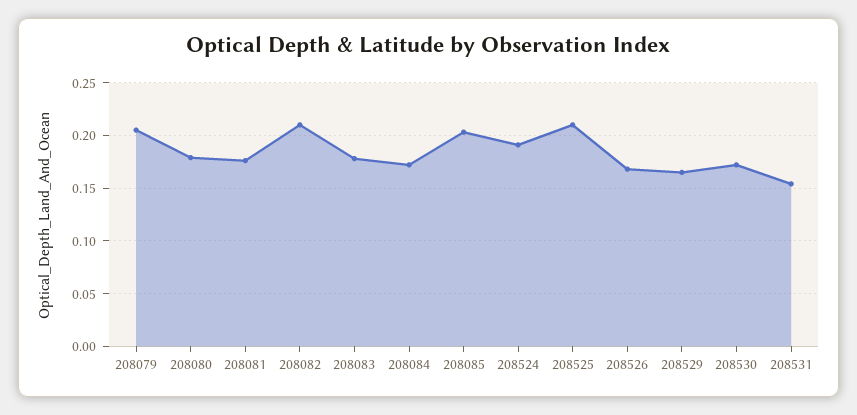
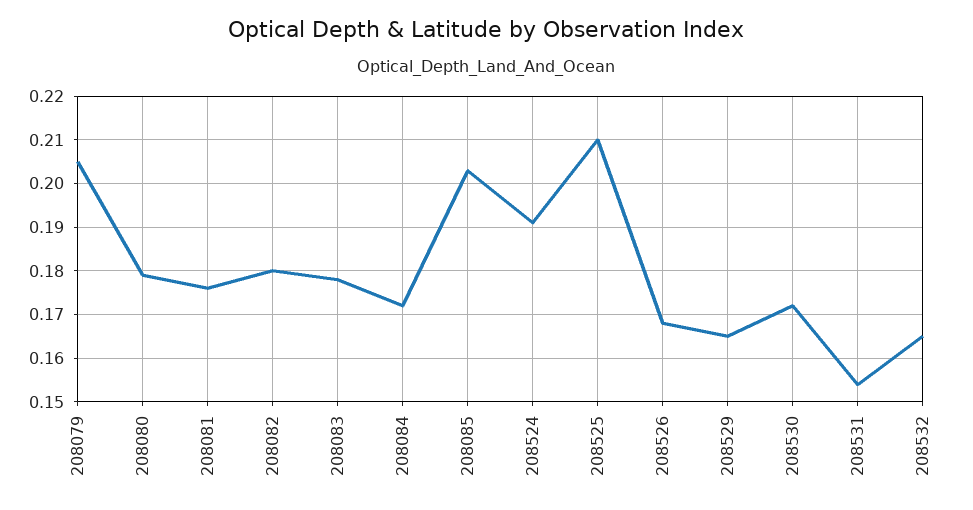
208082: 0.21 -> 0.18
208532: none -> 0.165

